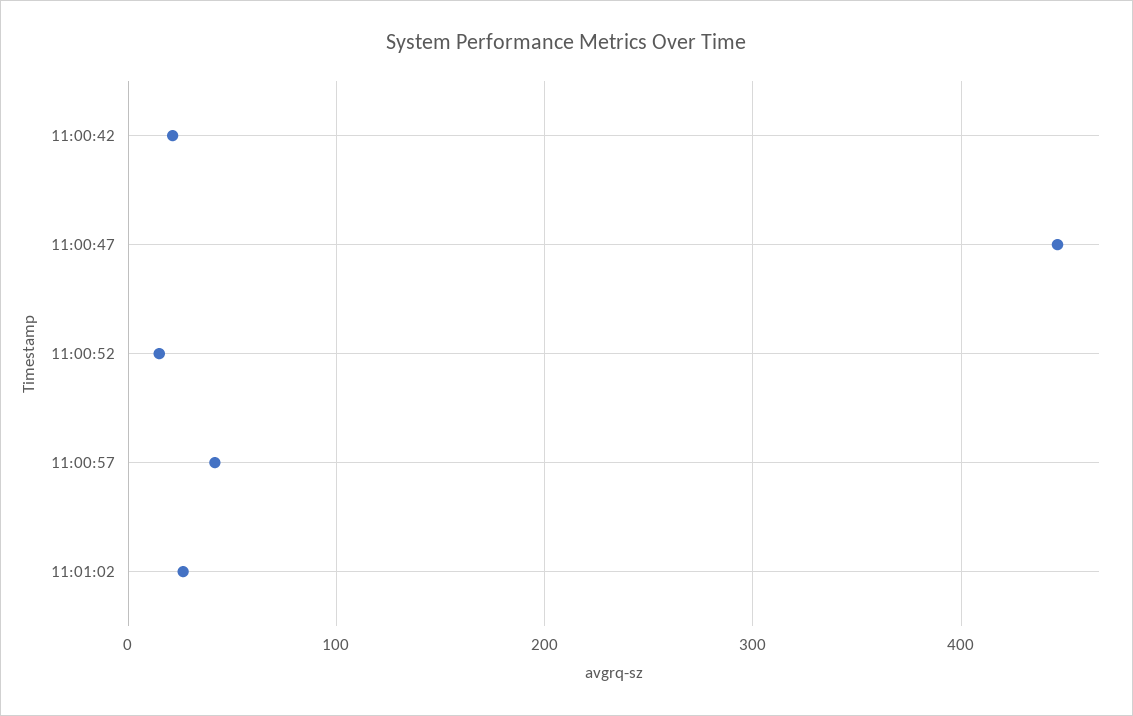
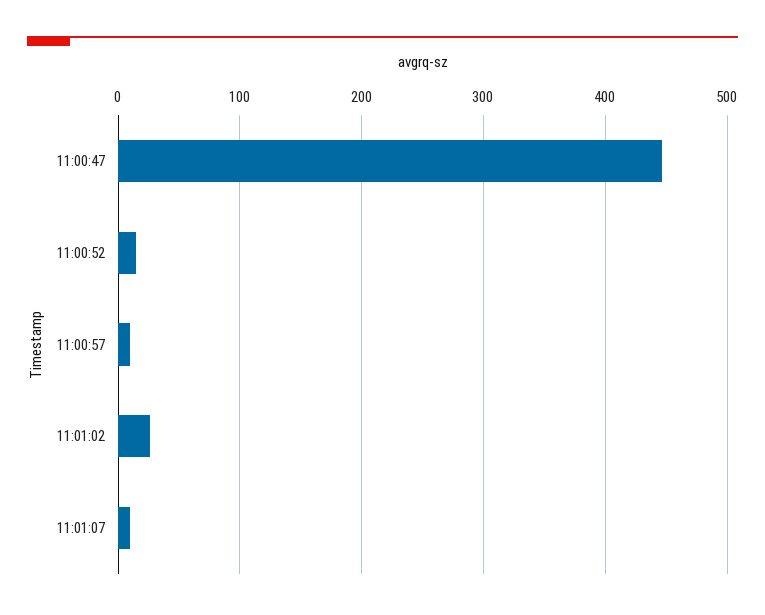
11:00:42: 20 -> none
11:00:57: 40 -> 10
11:01:07: none -> 10

